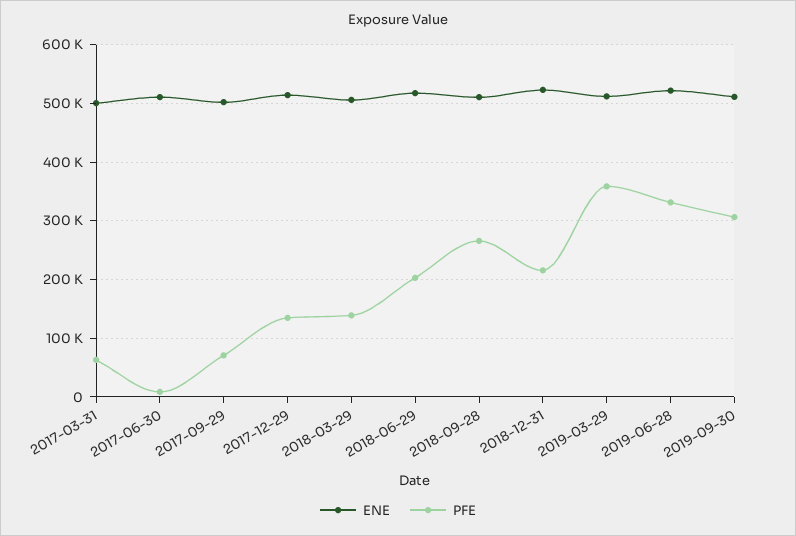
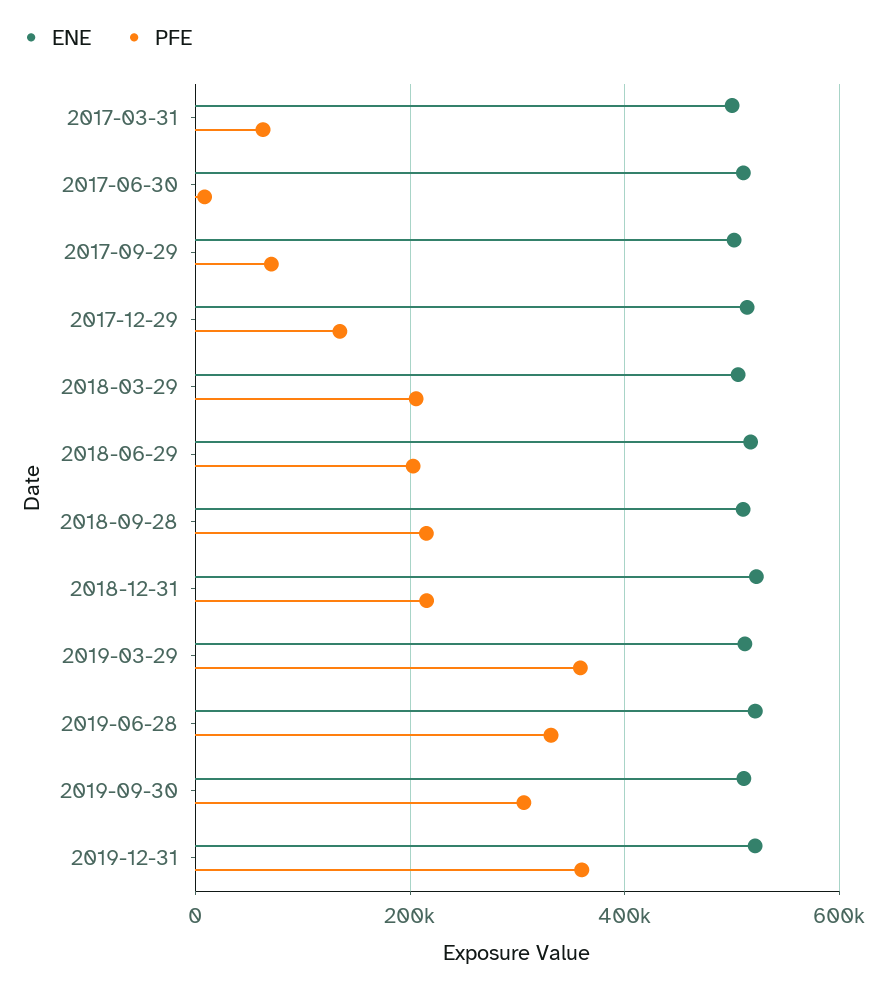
PFE, 2018-03-29: 140000 -> 200000
PFE, 2018-09-28: 260000 -> 220000
ENE, 2019-12-31: none -> 520000
PFE, 2019-12-31: none -> 360000

